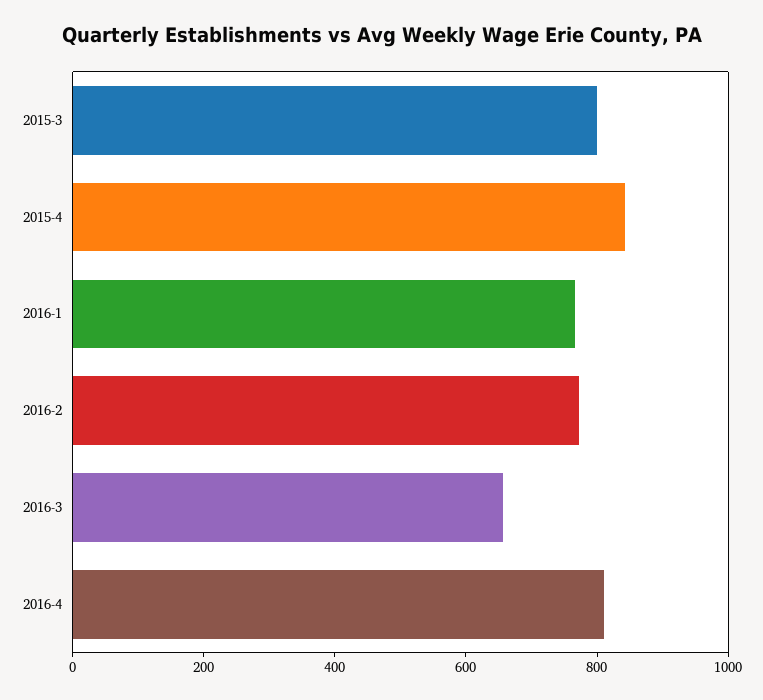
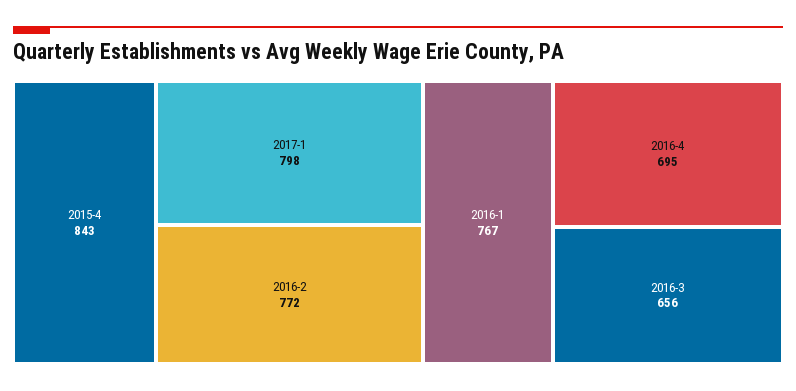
2015-3: 800 -> none
2016-4: 800 -> 695
2017-1: none -> 798

